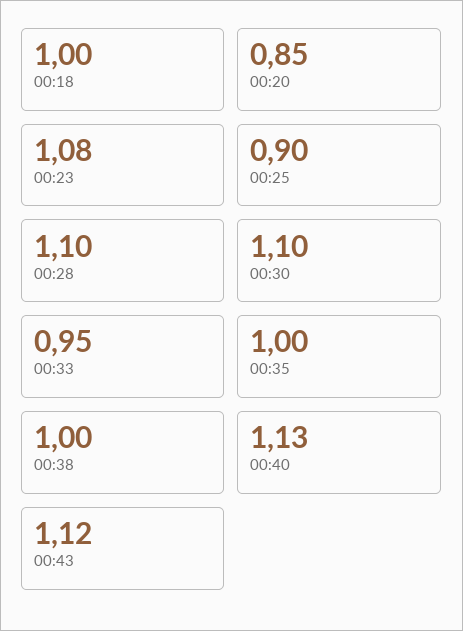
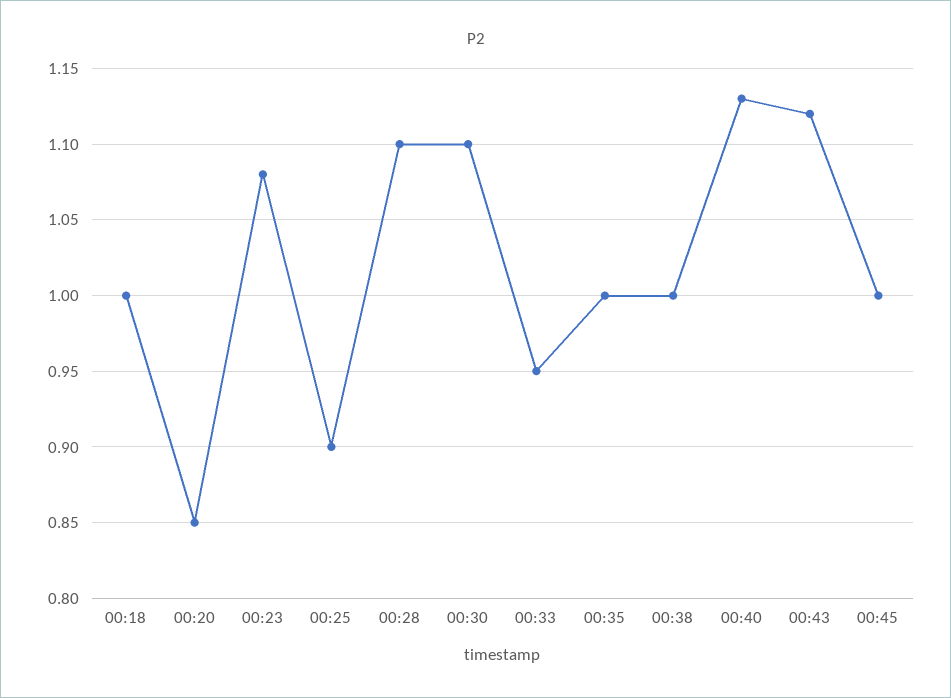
00:45: none -> 1

